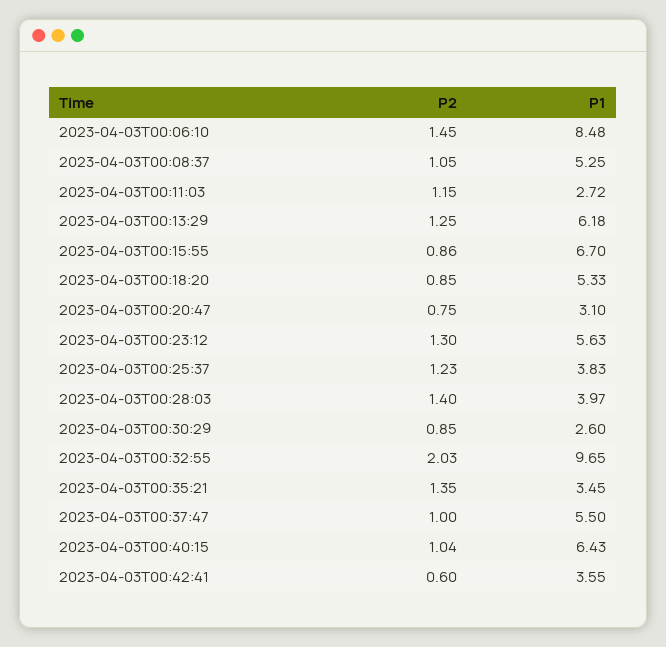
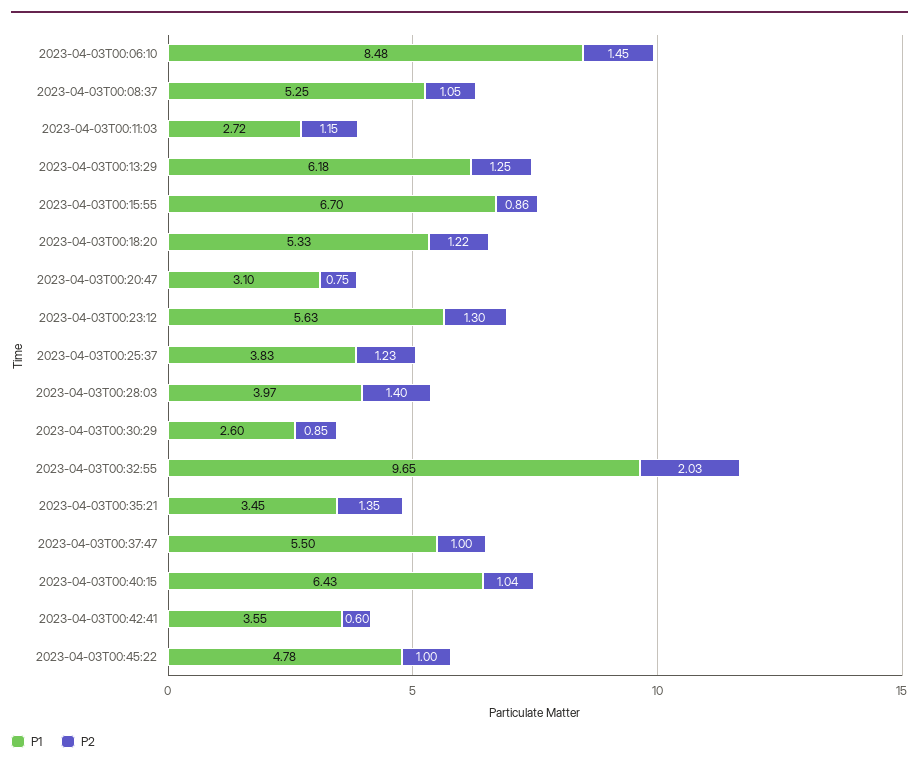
P2, 2023-04-03T00:18:20: 0.85 -> 1.22
P1, 2023-04-03T00:45:22: none -> 4.78
P2, 2023-04-03T00:45:22: none -> 1

